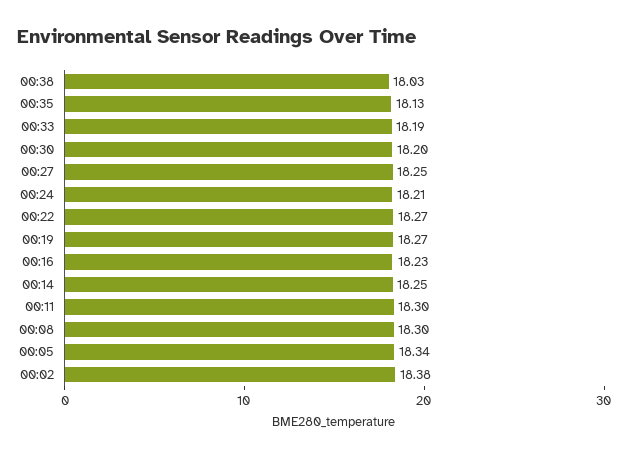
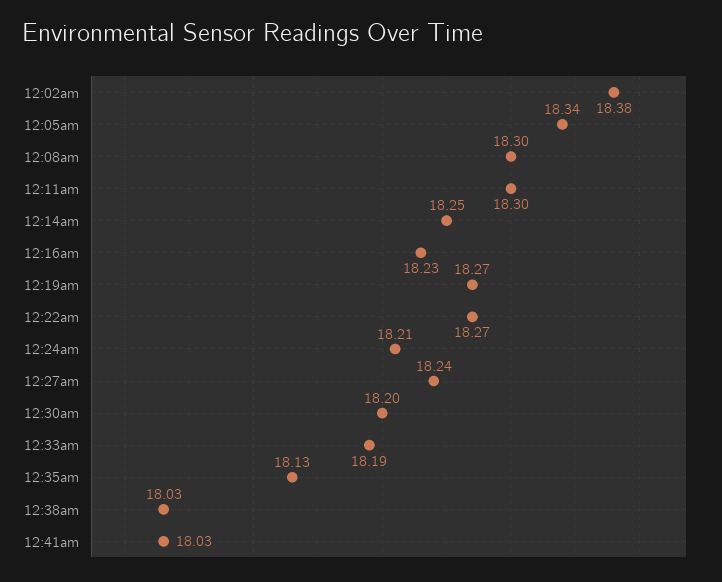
00:27: 18.25 -> 18.24
12:41am: none -> 18.03

